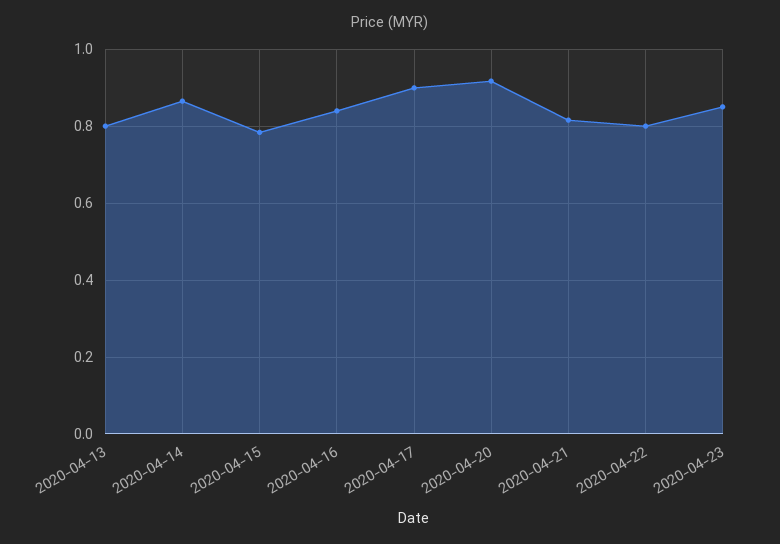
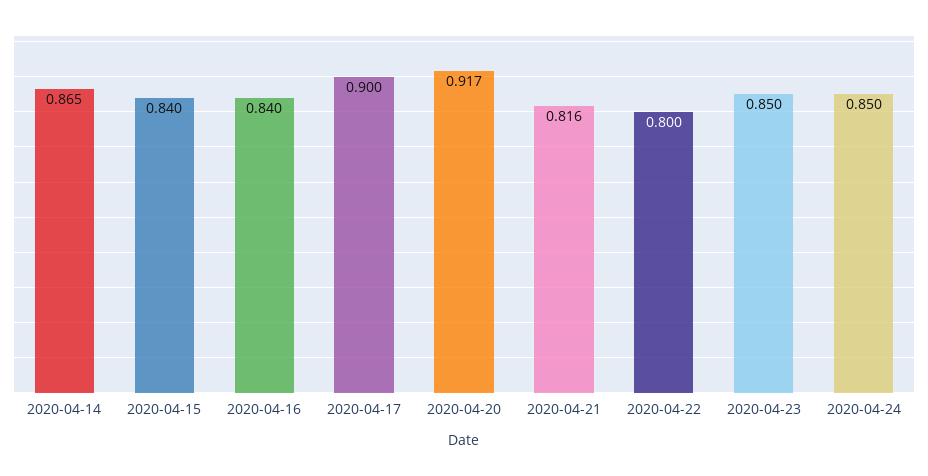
2020-04-13: 0.8 -> none
2020-04-15: 0.78 -> 0.84
2020-04-24: none -> 0.85

